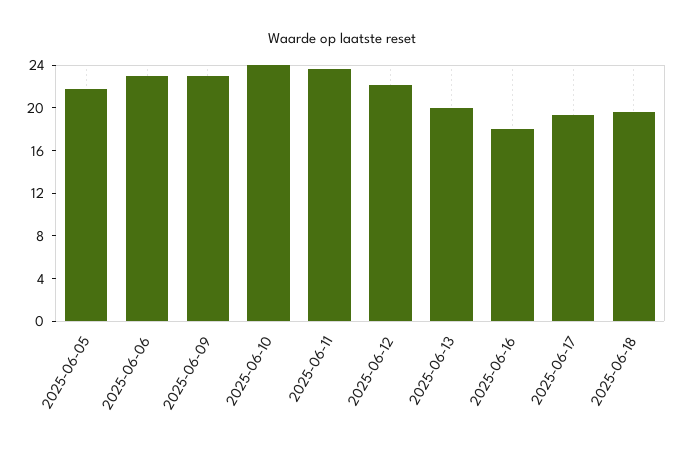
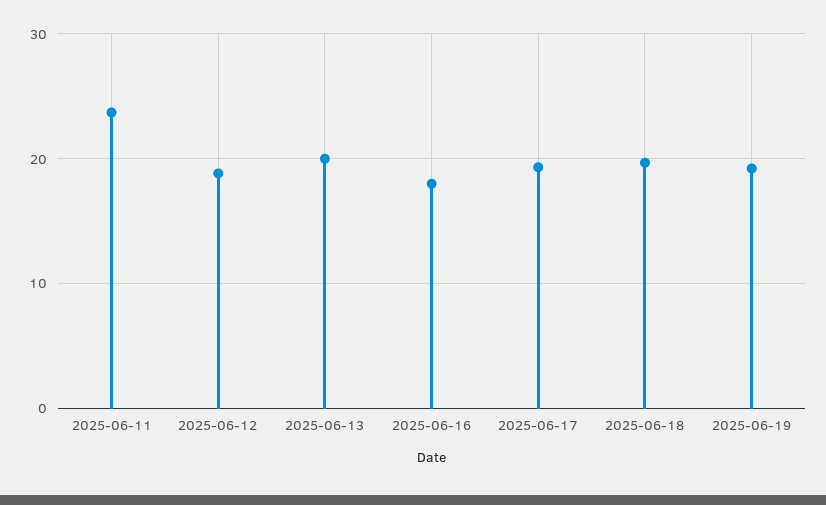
2025-06-05: 22 -> none
2025-06-06: 23 -> none
2025-06-09: 23 -> none
2025-06-10: 24 -> none
2025-06-12: 22 -> 19
2025-06-19: none -> 19

